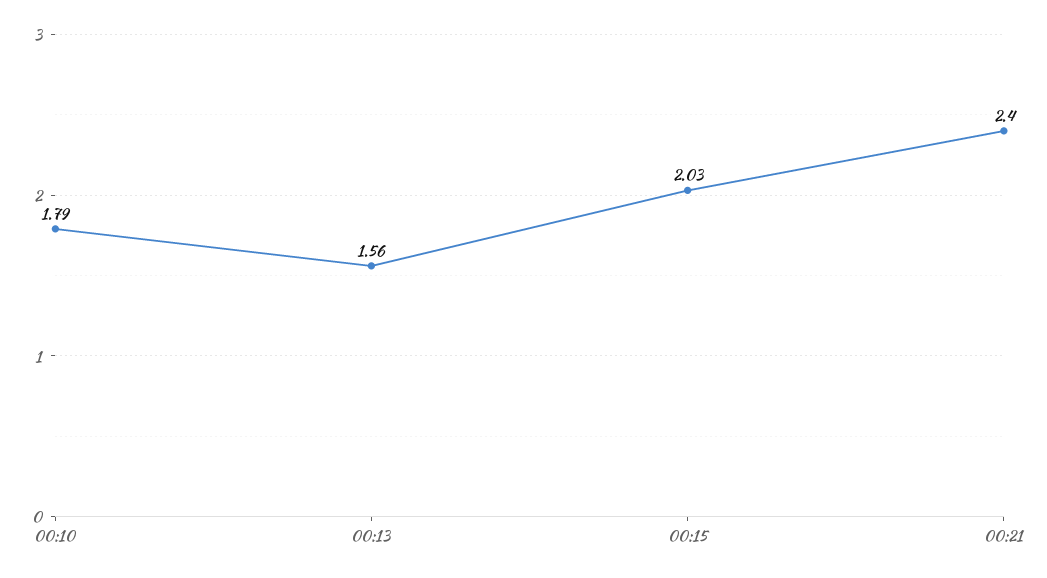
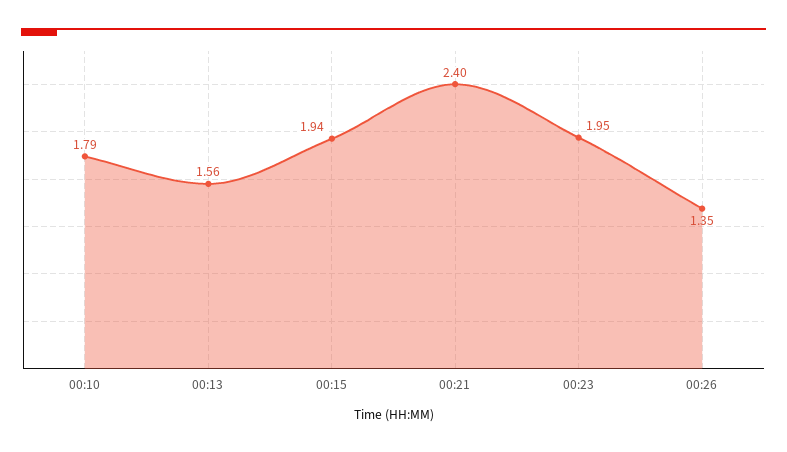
00:15: 2.03 -> 1.94
00:23: none -> 1.95
00:26: none -> 1.35

